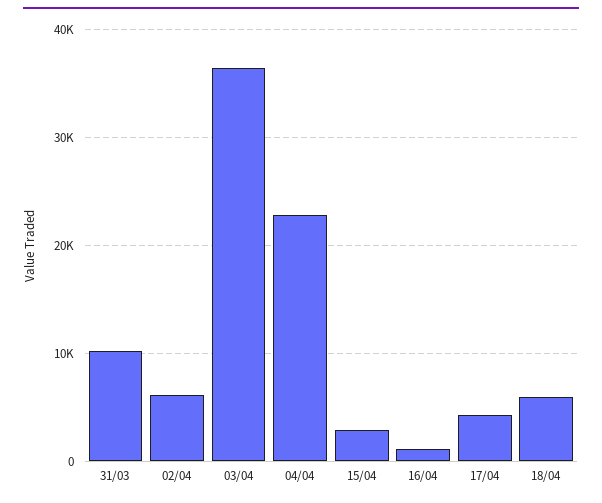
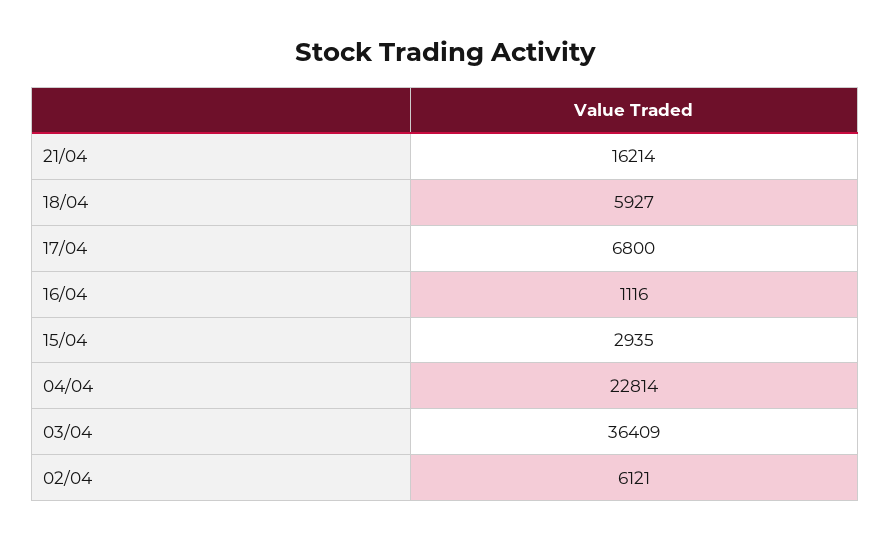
31/03: 10000 -> none
17/04: 4000 -> 6800
21/04: none -> 16214

